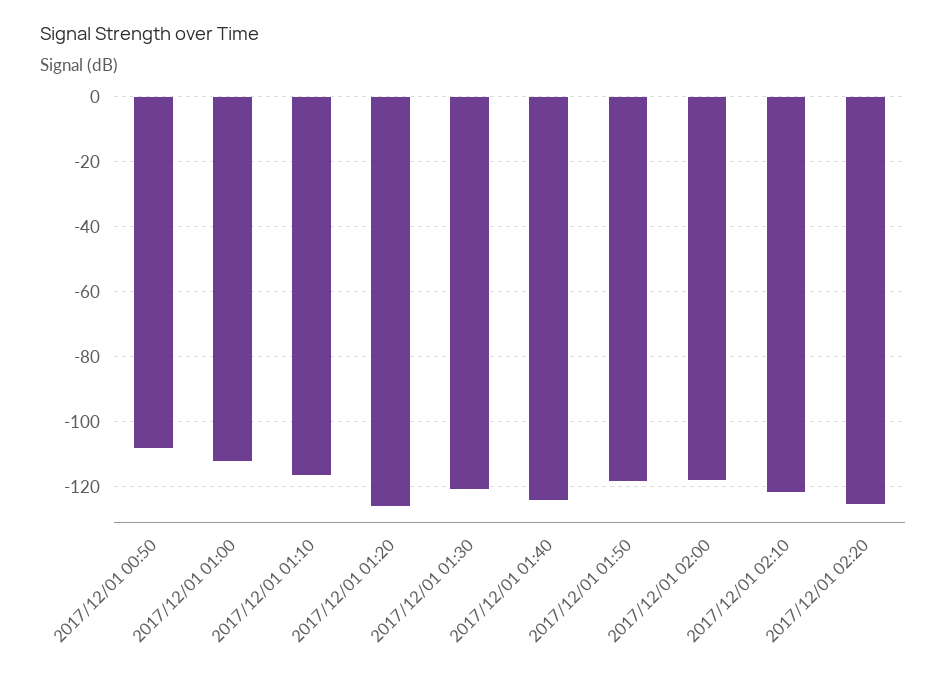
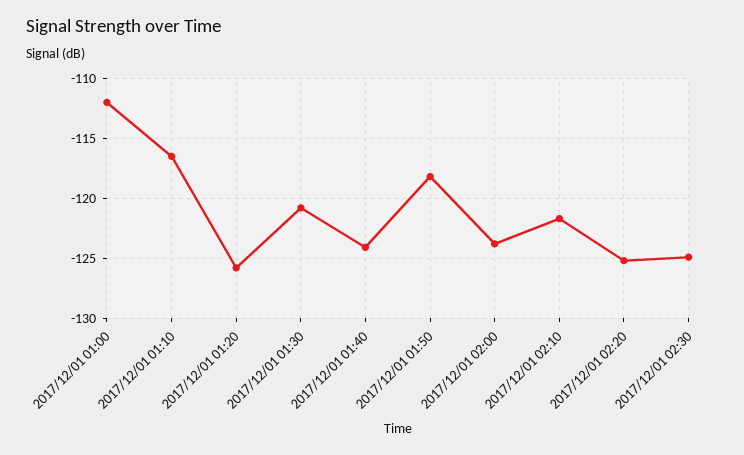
2017/12/01 00:50: -108 -> none
2017/12/01 02:00: -118 -> -124
2017/12/01 02:30: none -> -125

